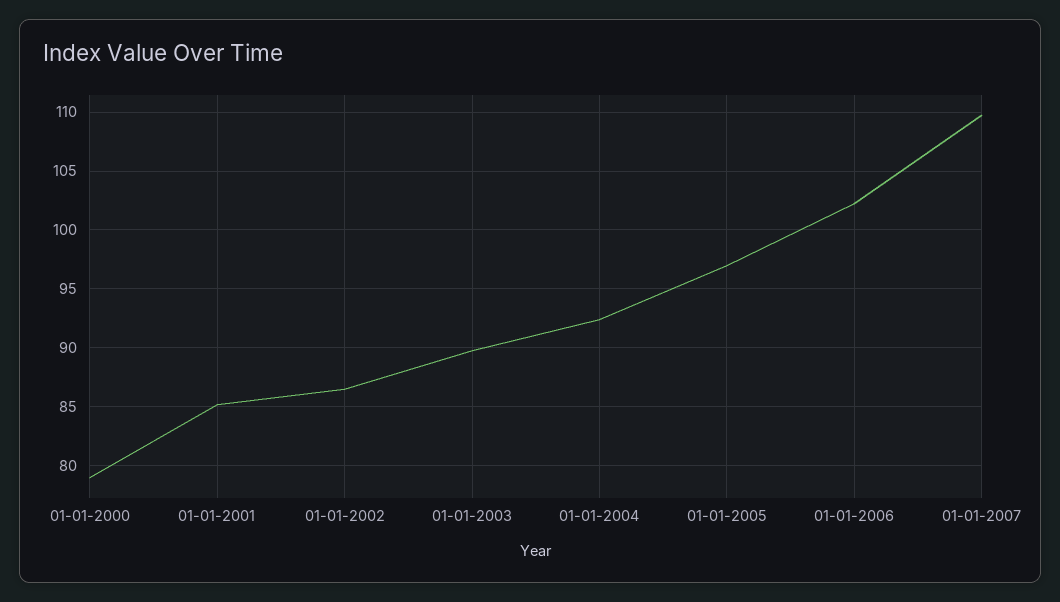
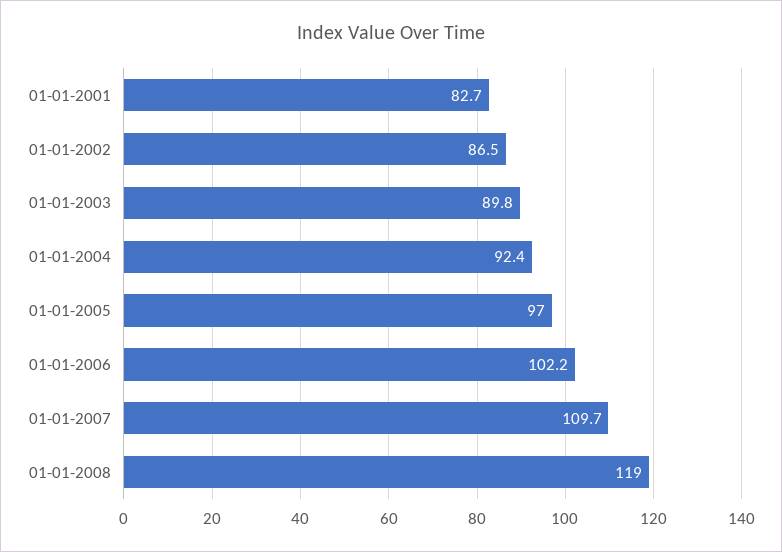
01-01-2000: 79 -> none
01-01-2001: 85 -> 82.7
01-01-2008: none -> 119

